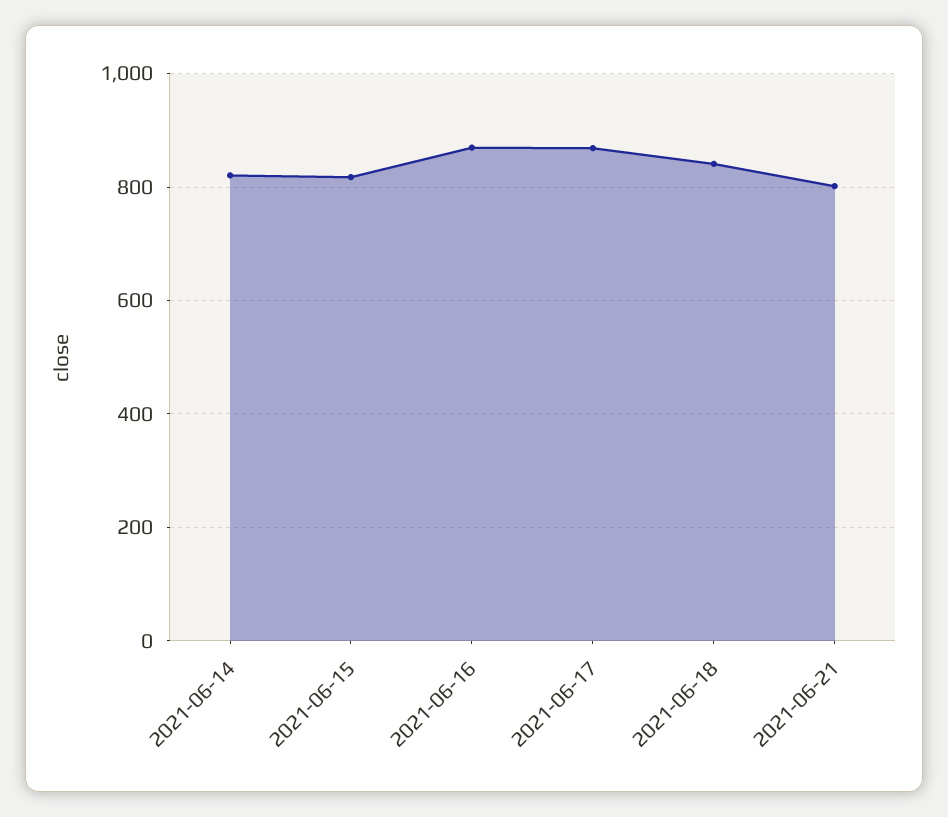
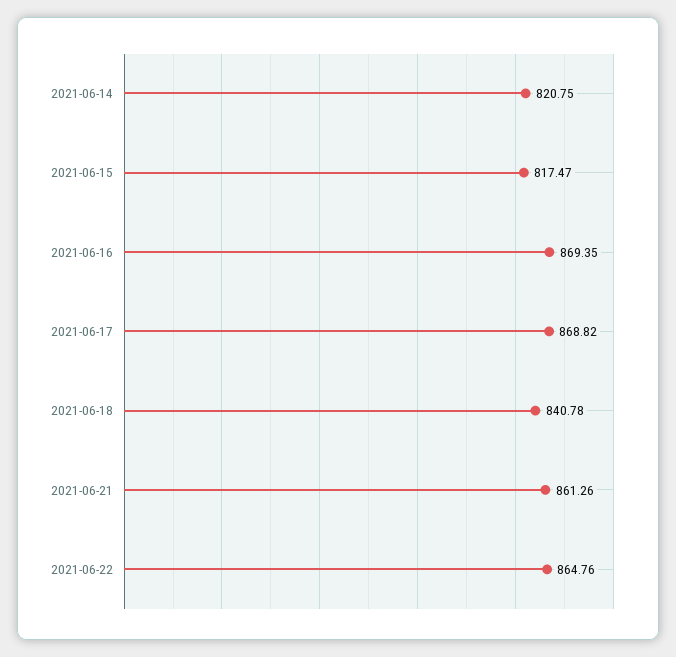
2021-06-21: 800 -> 861.26
2021-06-22: none -> 864.76

